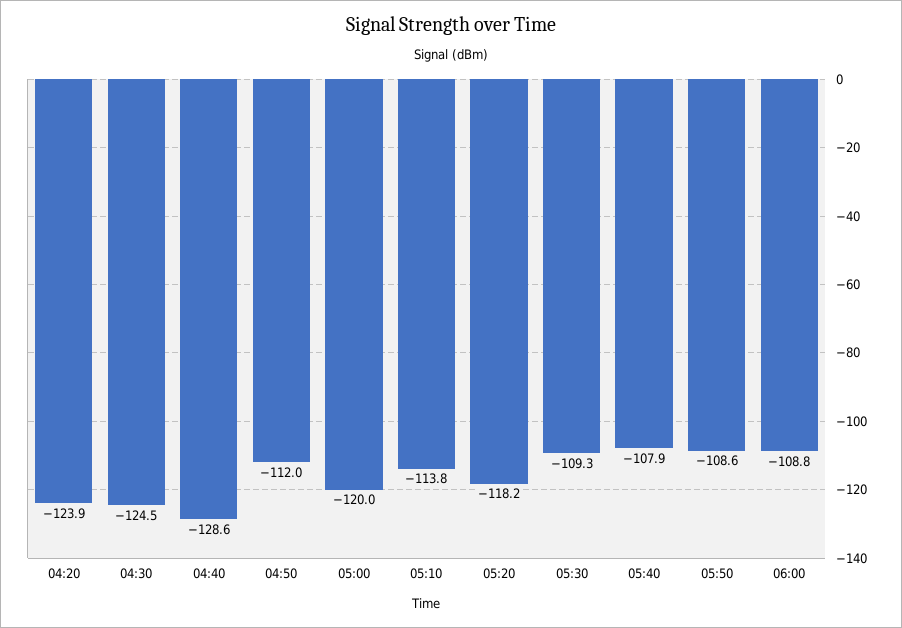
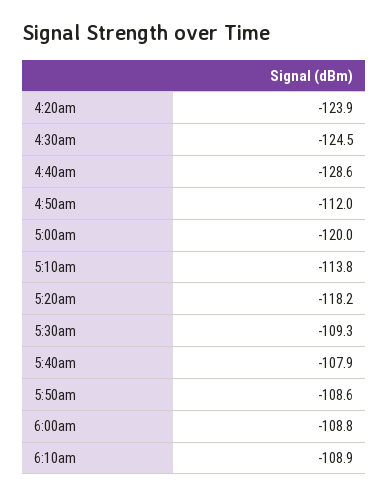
6:10am: none -> -108.9

